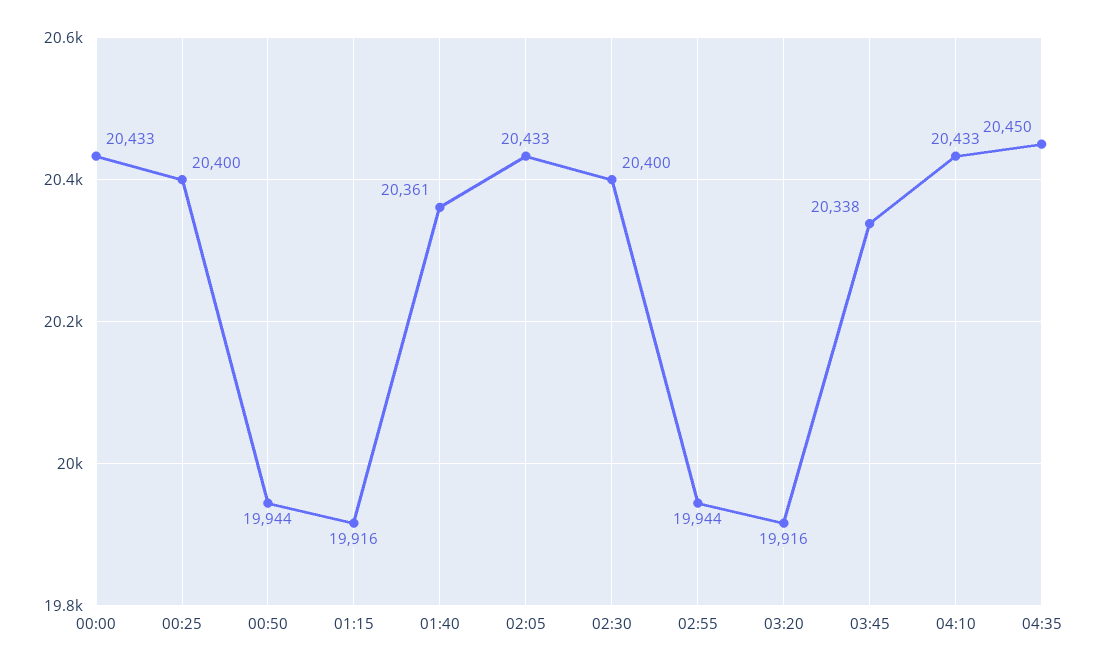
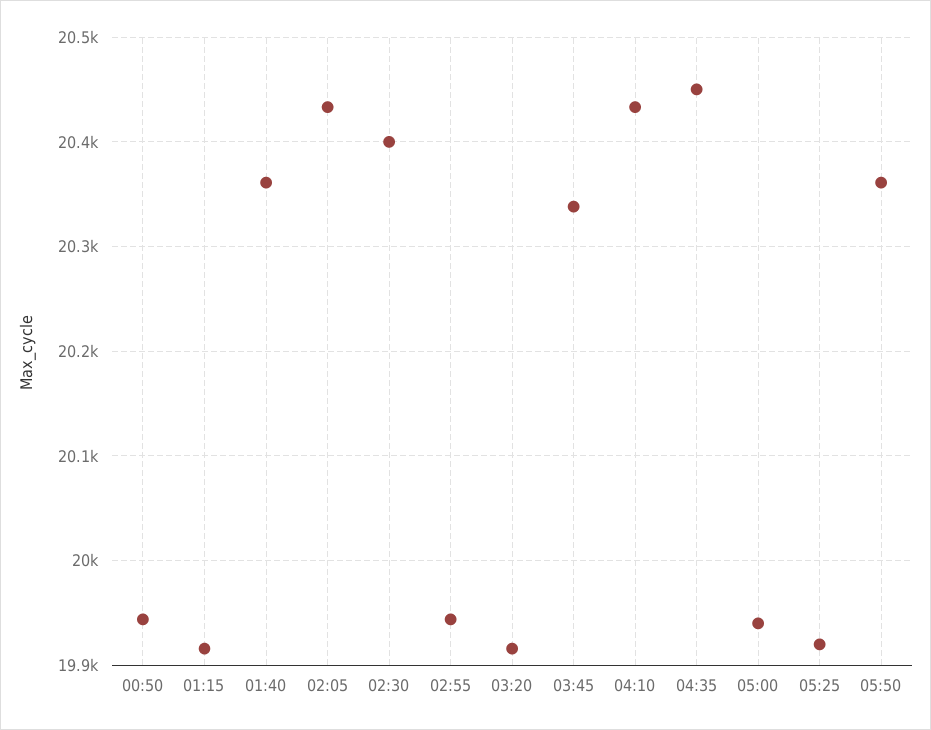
00:00: 20433 -> none
00:25: 20400 -> none
05:00: none -> 19940
05:25: none -> 19920
05:50: none -> 20360

